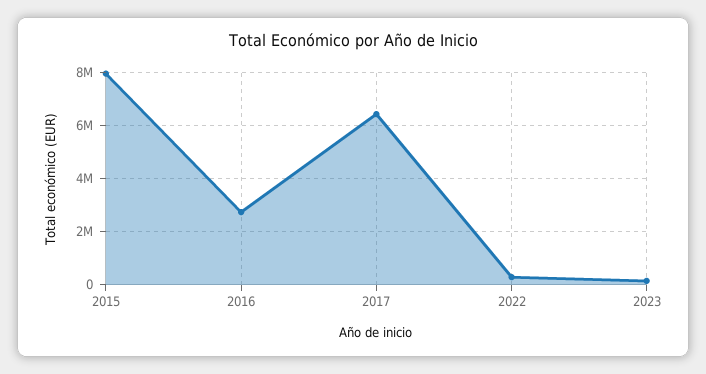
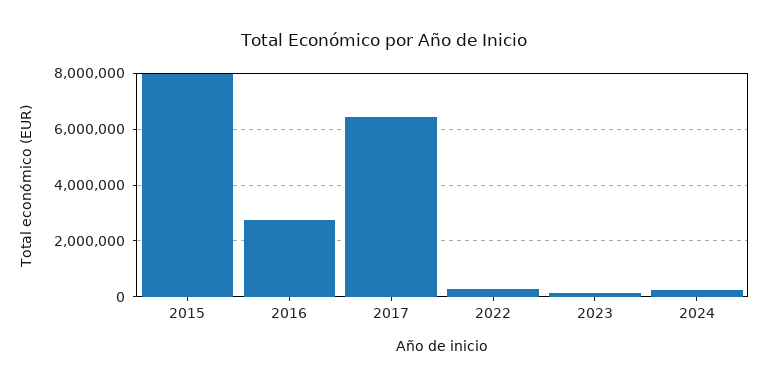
2024: none -> 250000

